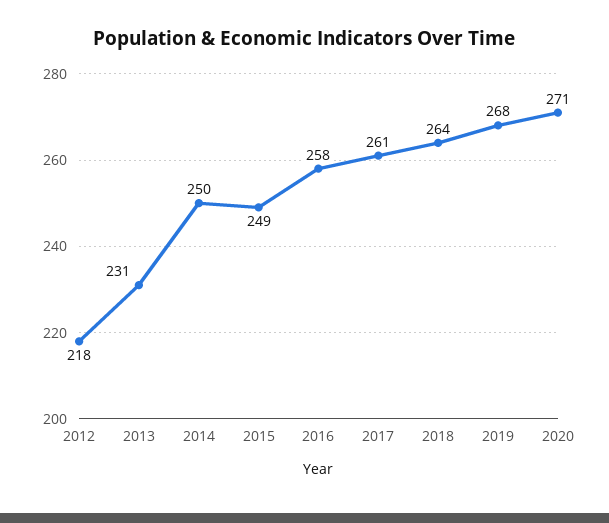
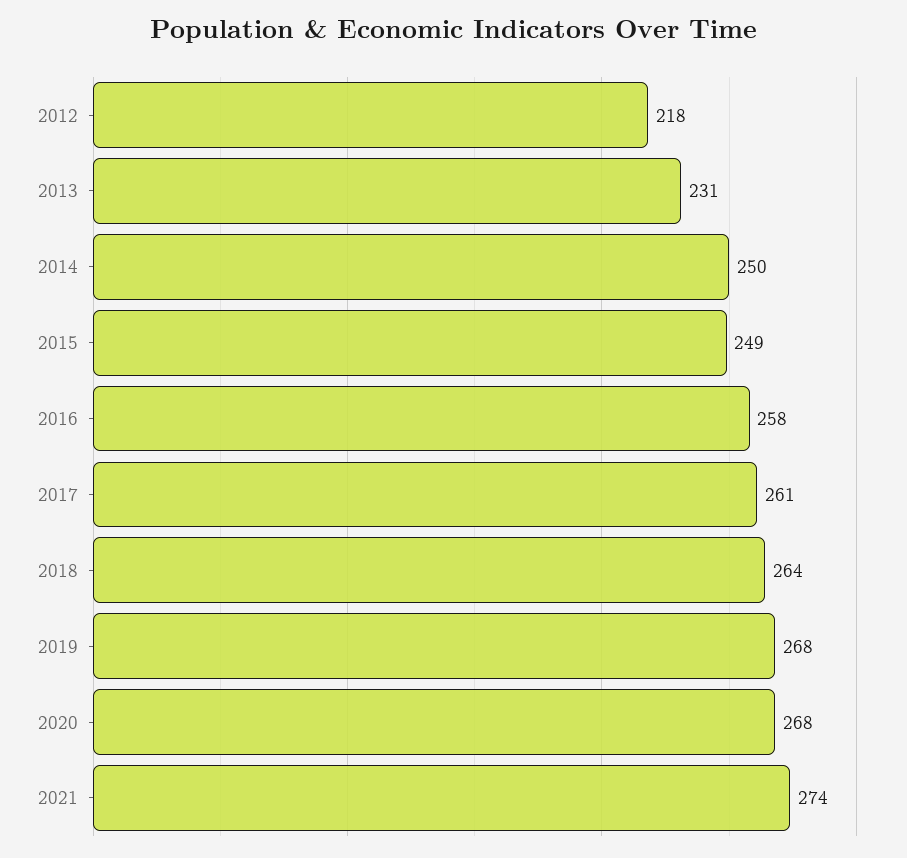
2020: 271 -> 268
2021: none -> 274

